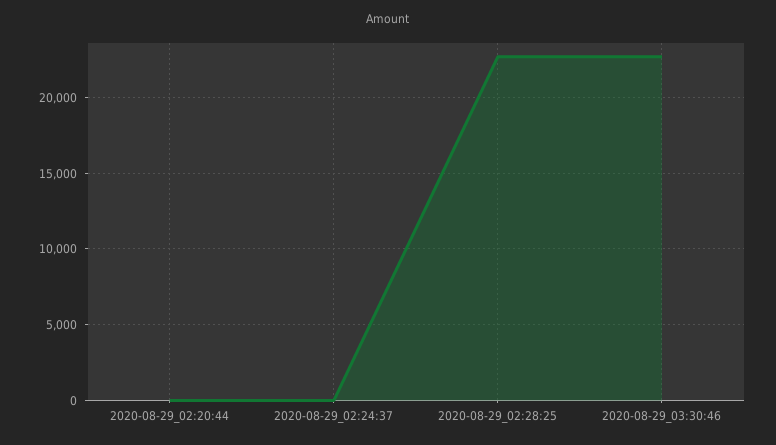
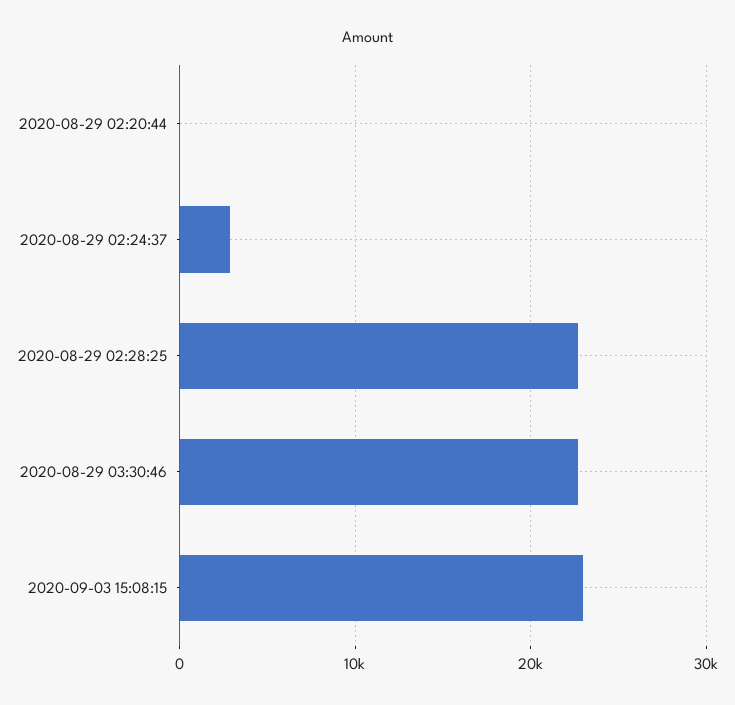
2020-08-29_02:24:37: 0 -> 3000
2020-09-03 15:08:15: none -> 23000

